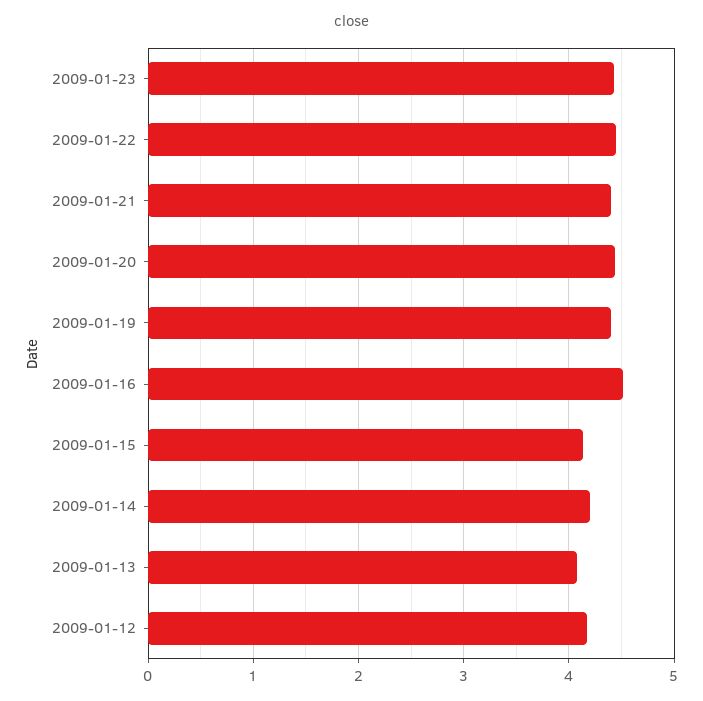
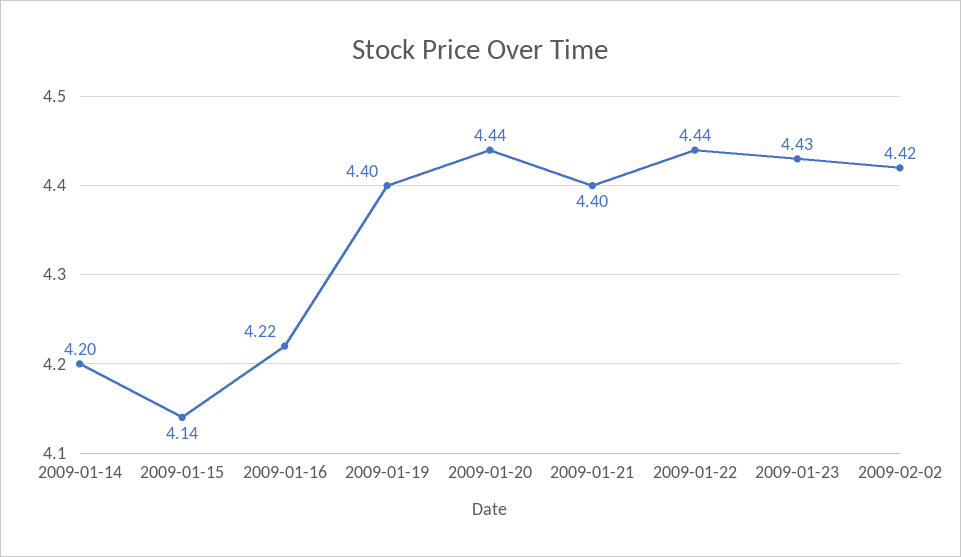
2009-01-16: 4.5 -> 4.22
2009-01-13: 4.1 -> none
2009-01-12: 4.2 -> none
2009-02-02: none -> 4.42

